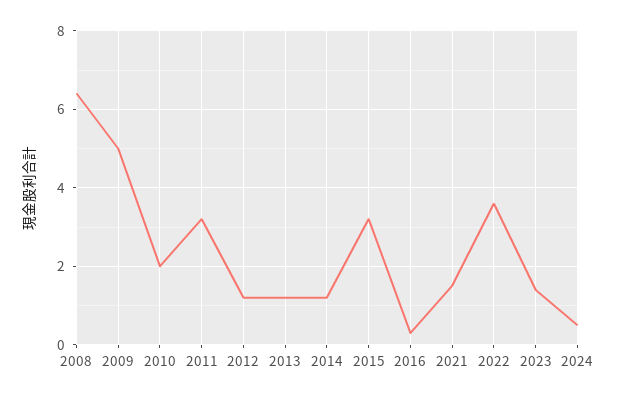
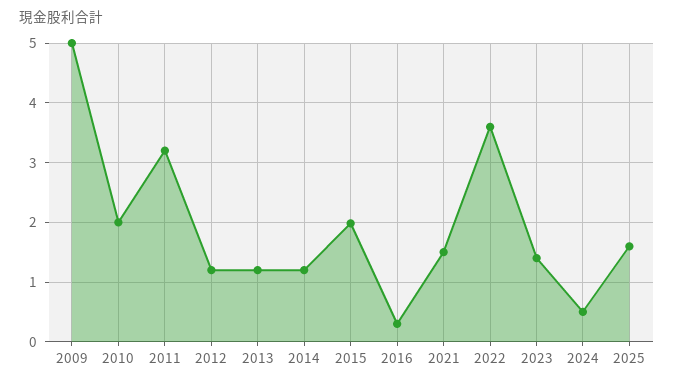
2008: 6.4 -> none
2015: 3.2 -> 2
2025: none -> 1.6

